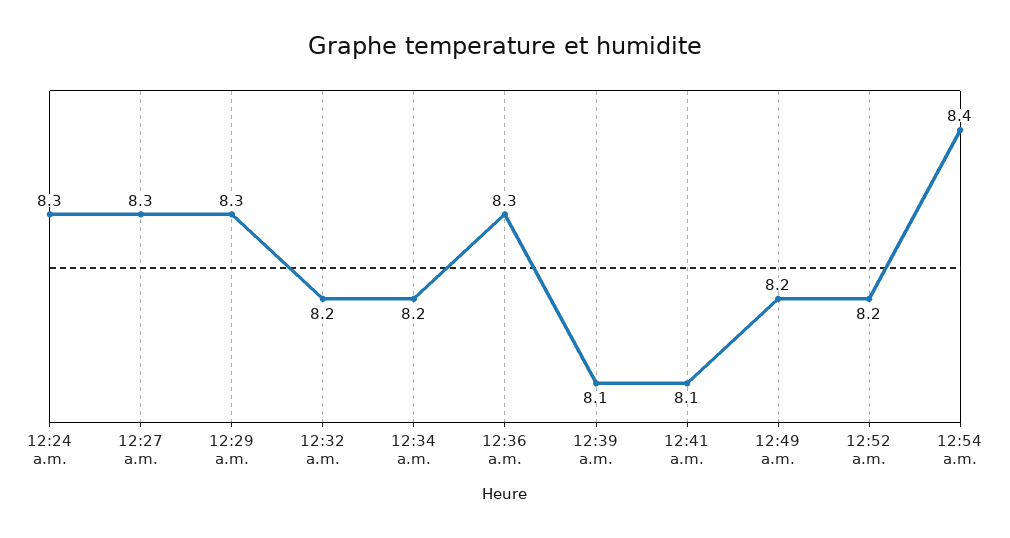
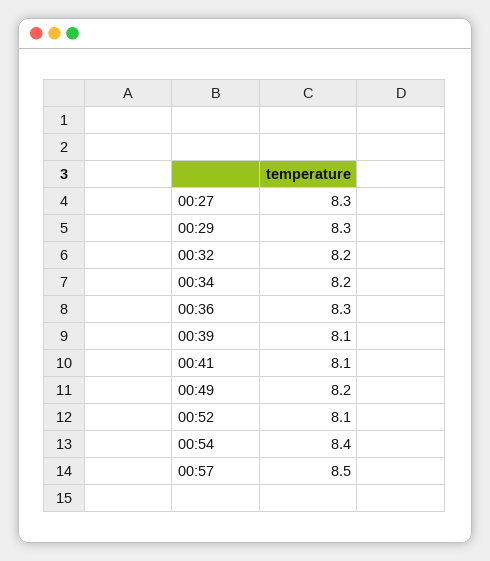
12:24 a.m.: 8.3 -> none
12:52 a.m.: 8.2 -> 8.1
00:57: none -> 8.5

